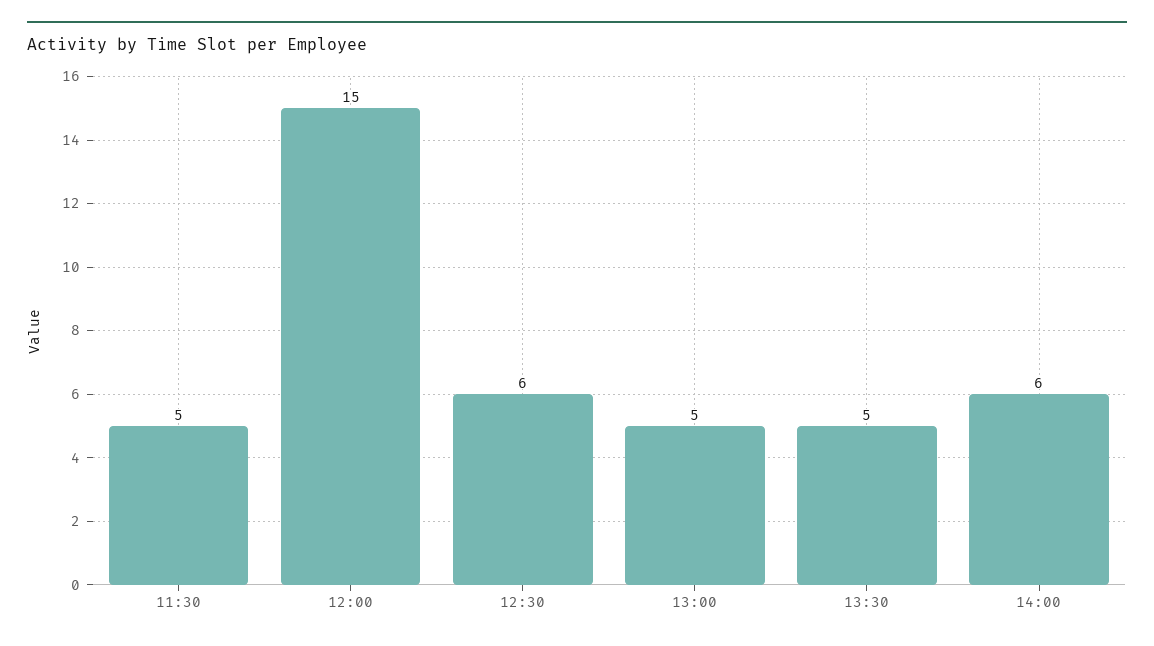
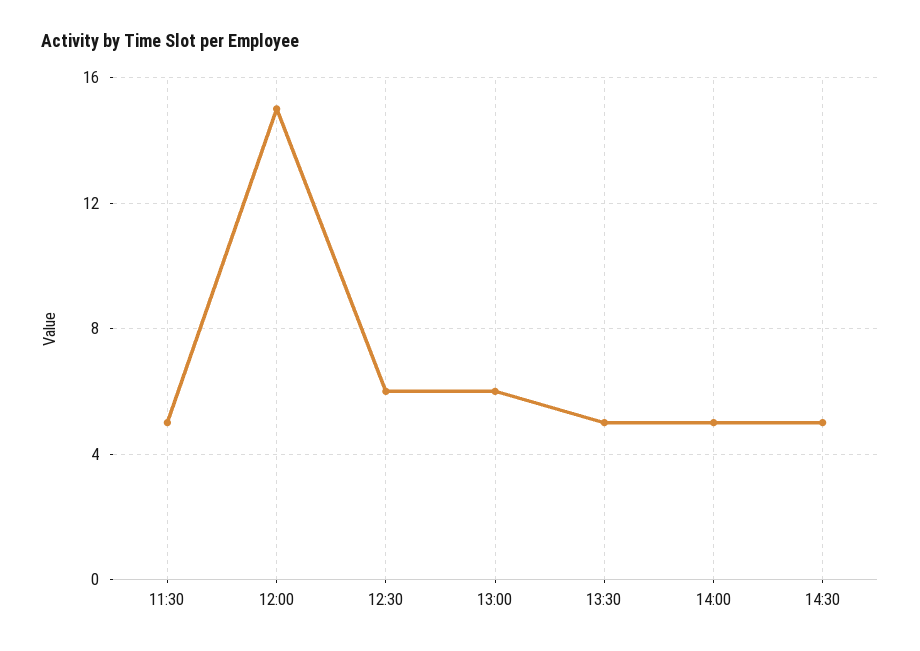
13:00: 5 -> 6
14:00: 6 -> 5
14:30: none -> 5

